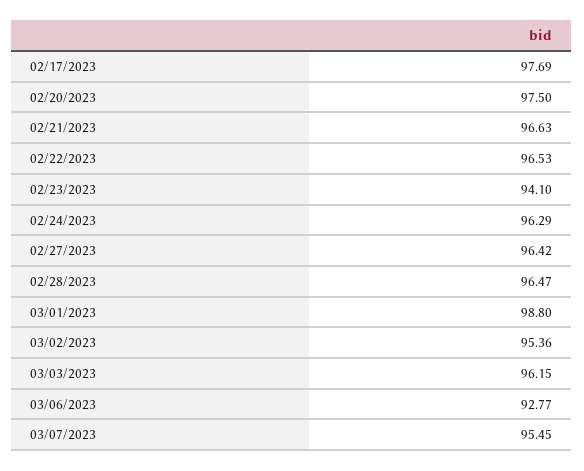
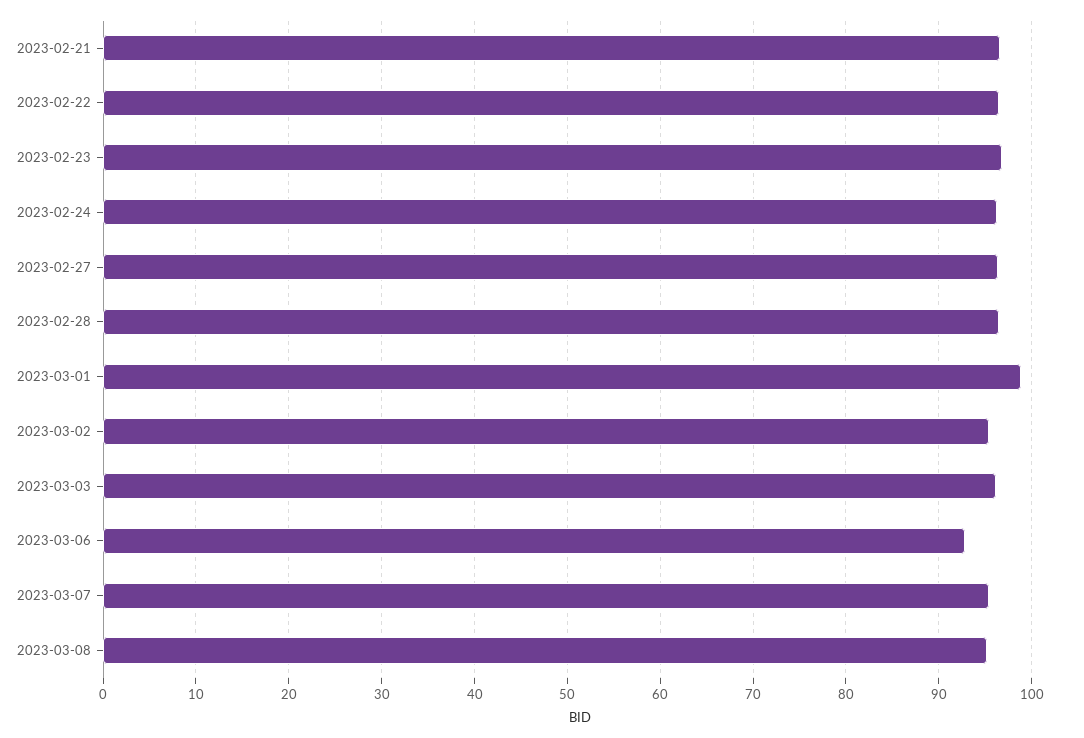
02/17/2023: 97.69 -> none
02/20/2023: 97.5 -> none
02/23/2023: 94.1 -> 97
2023-03-08: none -> 95

